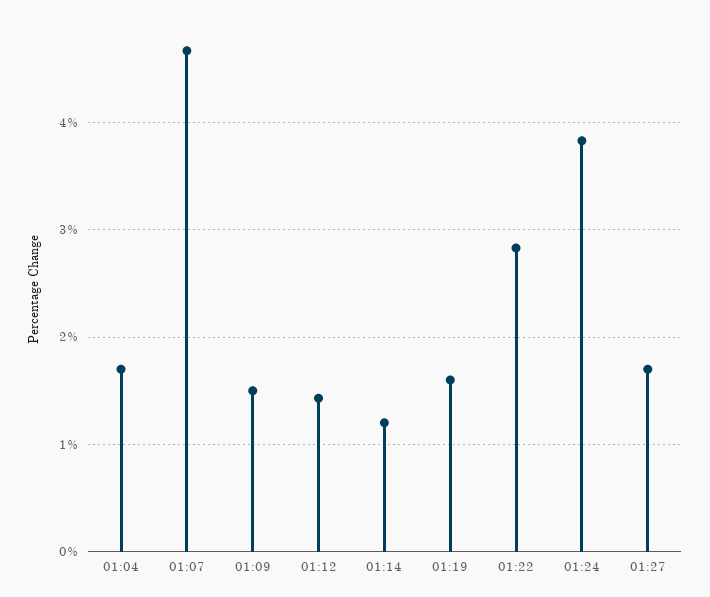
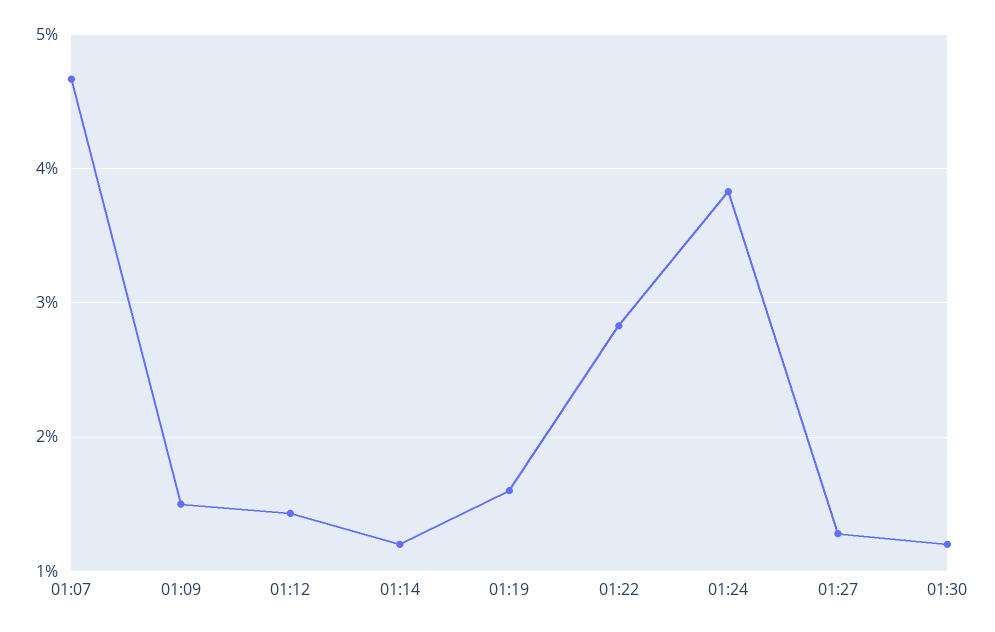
01:04: 1.7 -> none
01:27: 1.7 -> 1.3
01:30: none -> 1.2

